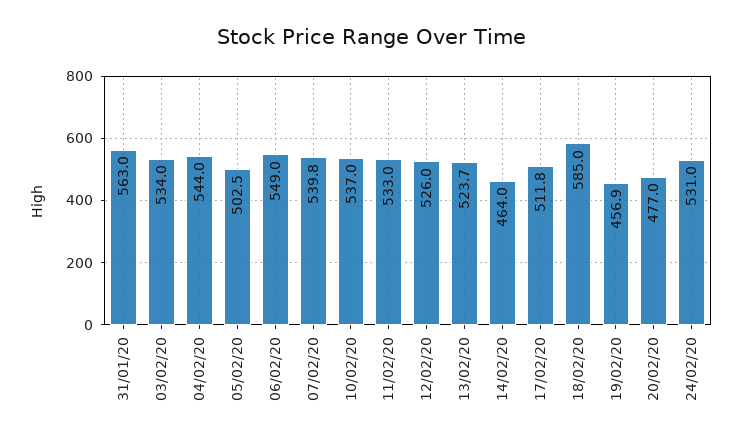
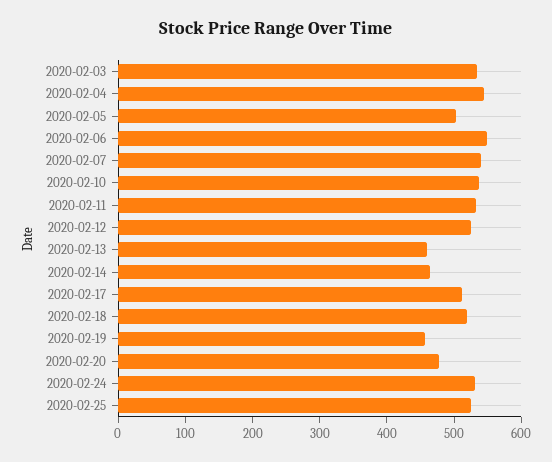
31/01/20: 563 -> none
13/02/20: 523.7 -> 460
18/02/20: 585 -> 520
2020-02-25: none -> 520

